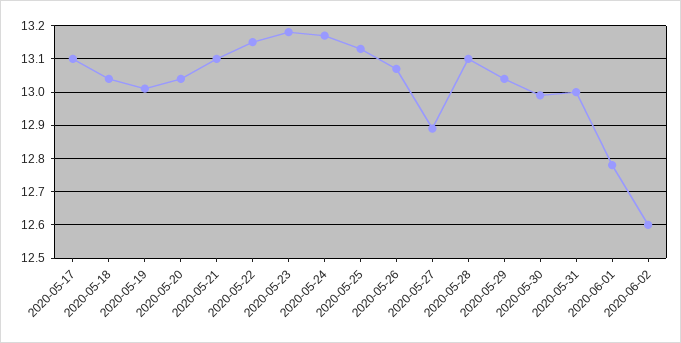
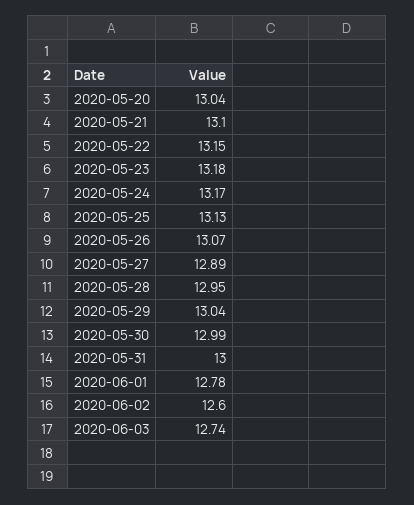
2020-05-17: 13.1 -> none
2020-05-18: 13.05 -> none
2020-05-19: 13 -> none
2020-05-28: 13.1 -> 12.95
2020-06-03: none -> 12.74

